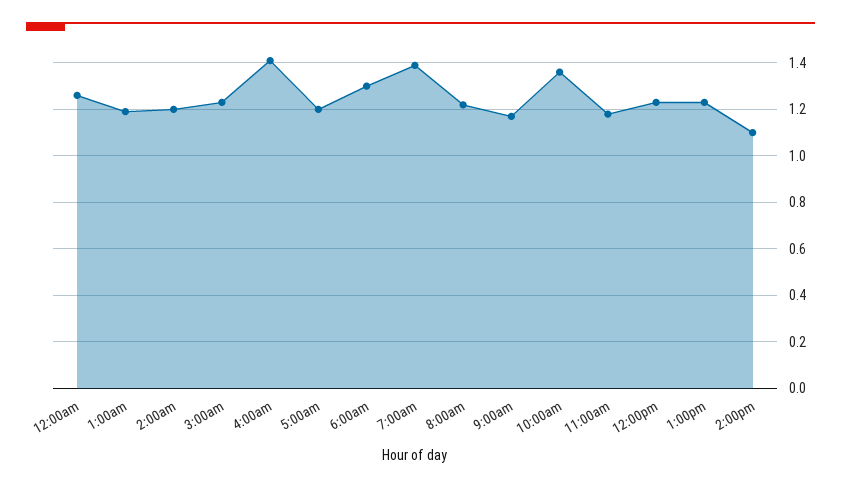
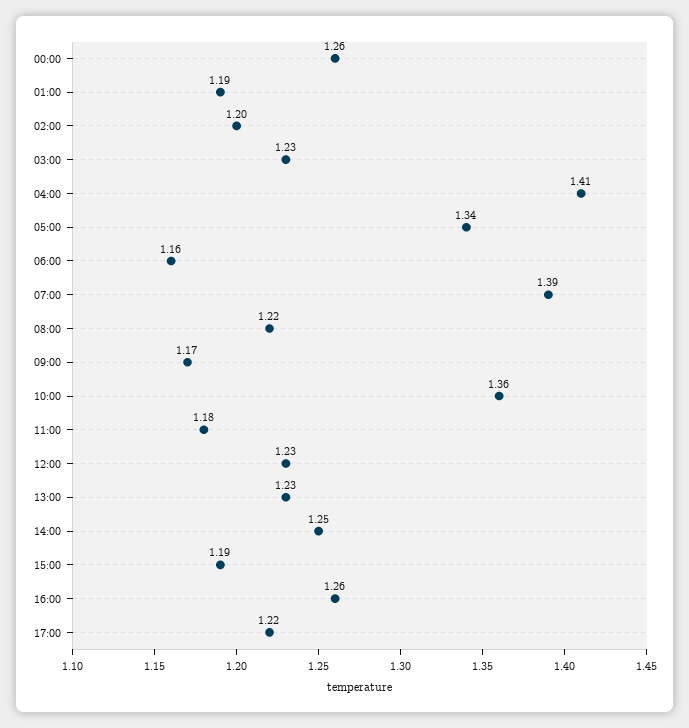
5:00am: 1.2 -> 1.34
6:00am: 1.3 -> 1.16
2:00pm: 1.1 -> 1.25
15:00: none -> 1.19
16:00: none -> 1.26
17:00: none -> 1.22

